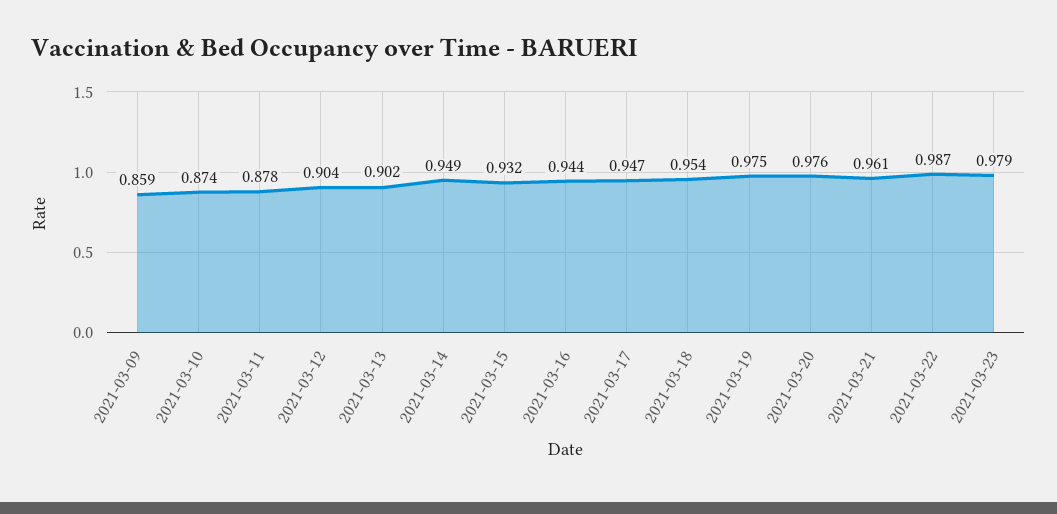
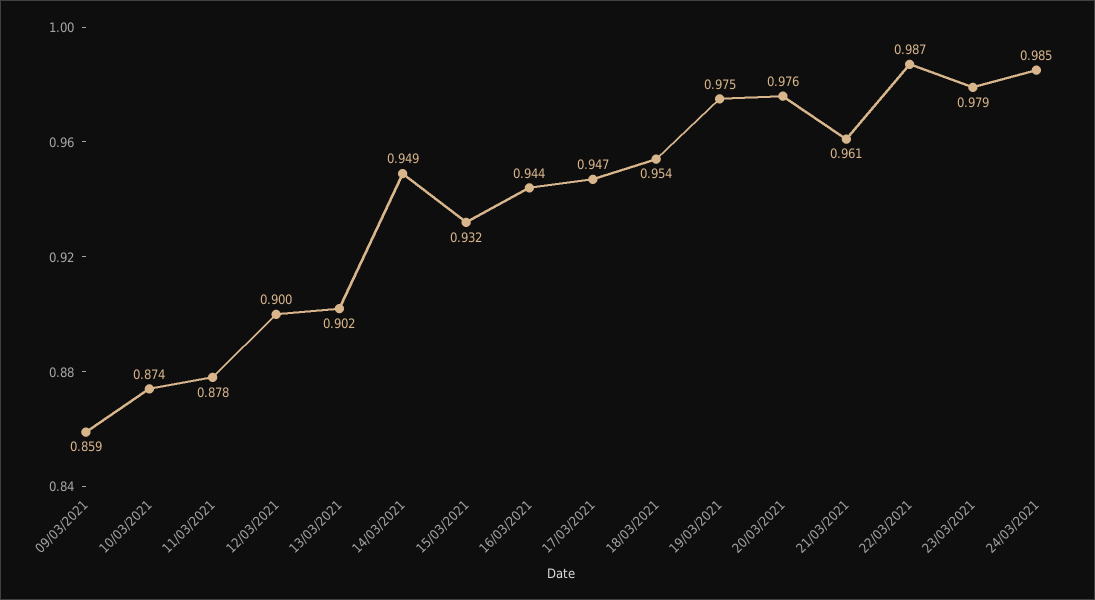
2021-03-12: 0.904 -> 0.9
24/03/2021: none -> 0.985

